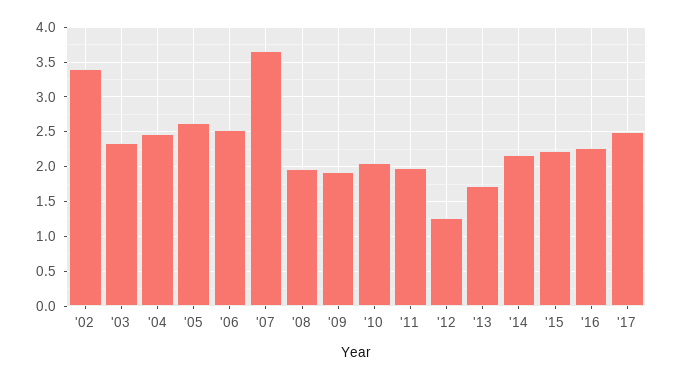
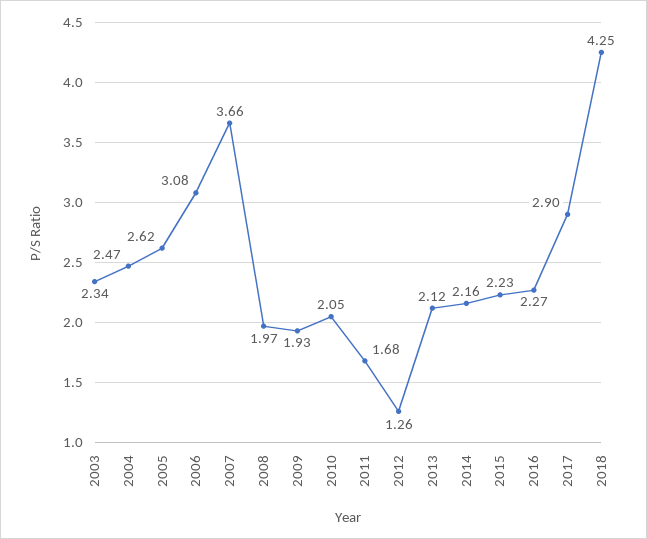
'02: 3.4 -> none
'06: 2.5 -> 3.08
'11: 2 -> 1.68
'13: 1.7 -> 2.12
'17: 2.5 -> 2.9
2018: none -> 4.25

